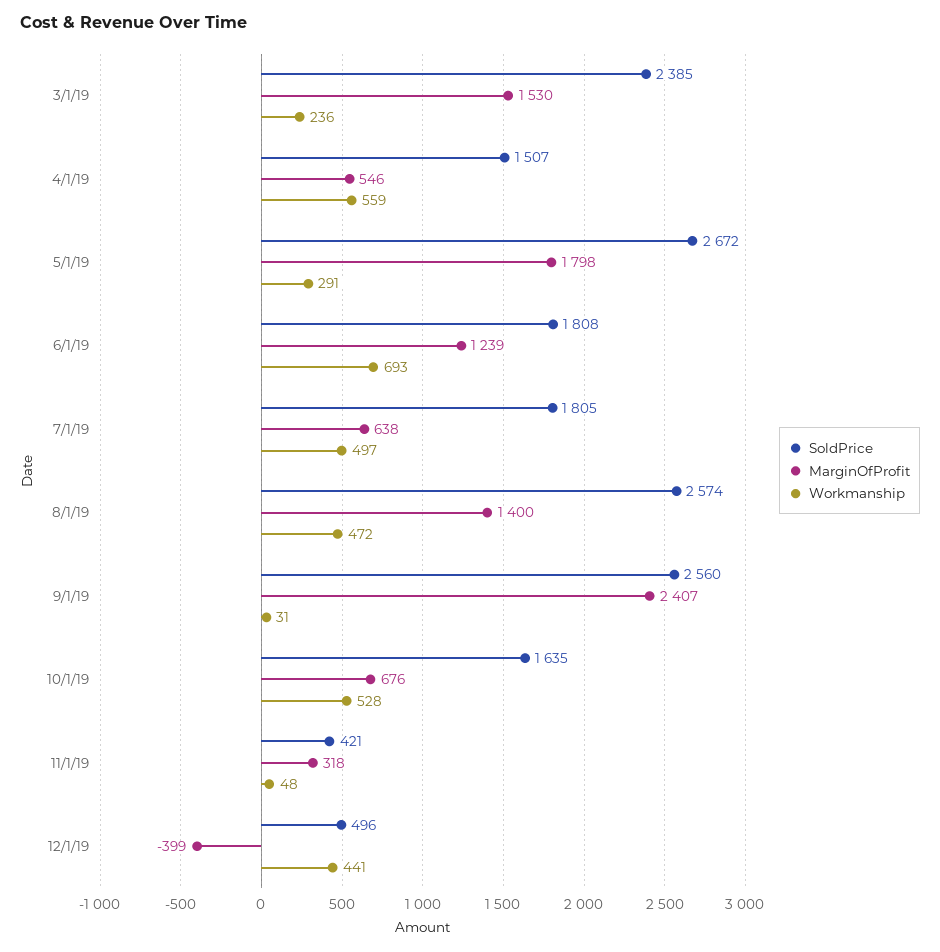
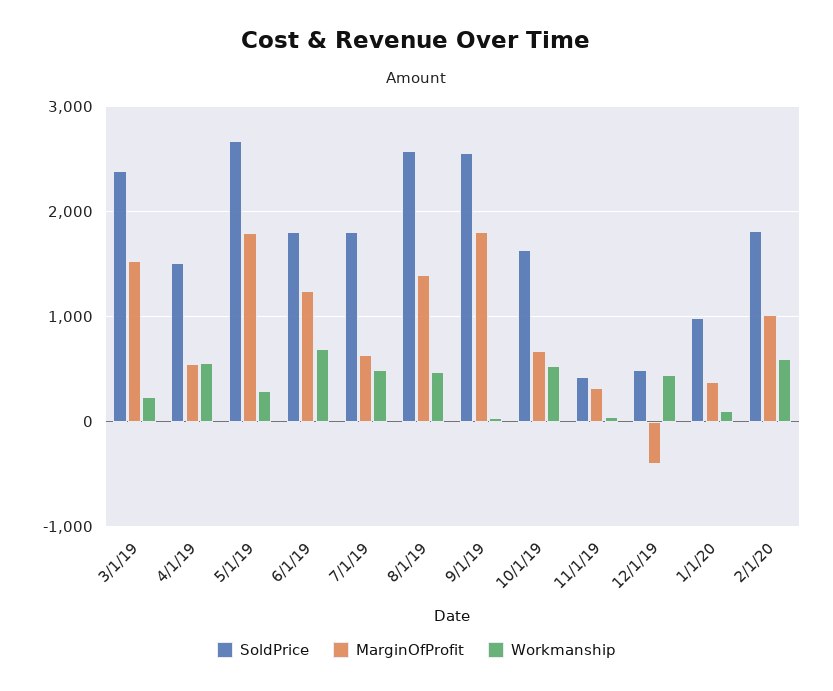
MarginOfProfit, 9/1/19: 2407 -> 1800
SoldPrice, 1/1/20: none -> 1000
MarginOfProfit, 1/1/20: none -> 400
Workmanship, 1/1/20: none -> 100
SoldPrice, 2/1/20: none -> 1800
MarginOfProfit, 2/1/20: none -> 1000
Workmanship, 2/1/20: none -> 600

